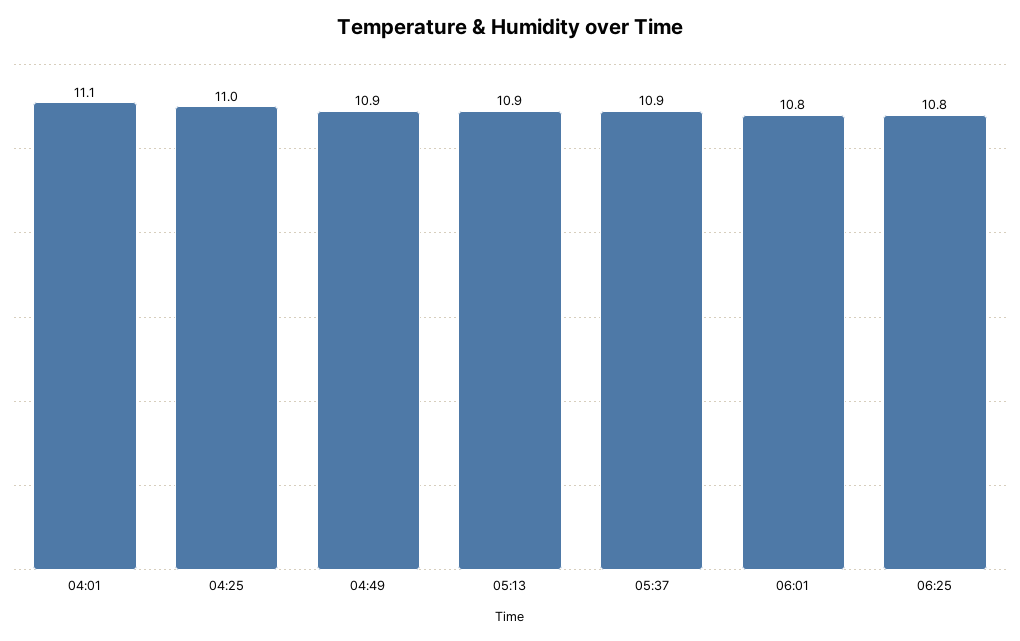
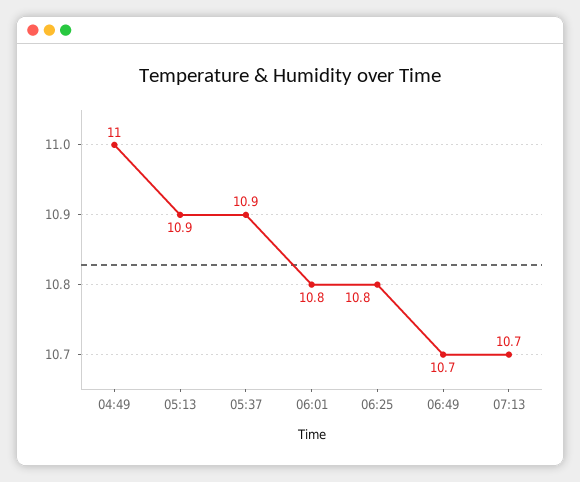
04:01: 11.1 -> none
04:25: 11 -> none
04:49: 10.9 -> 11
06:49: none -> 10.7
07:13: none -> 10.7

